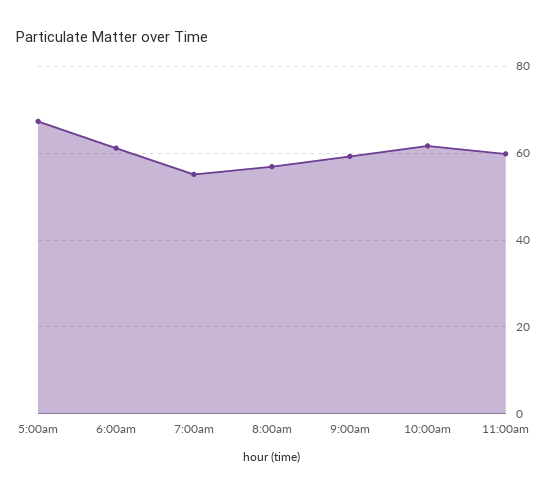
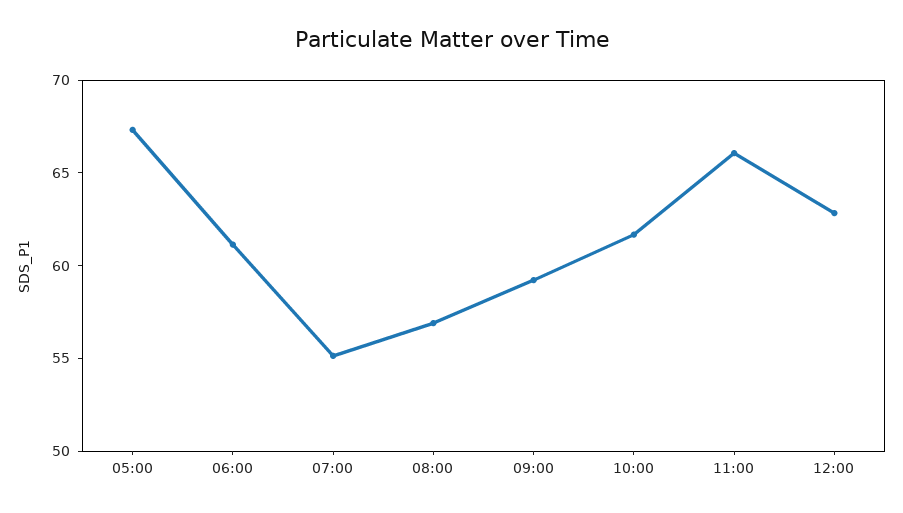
11:00am: 60 -> 66
12:00: none -> 63

